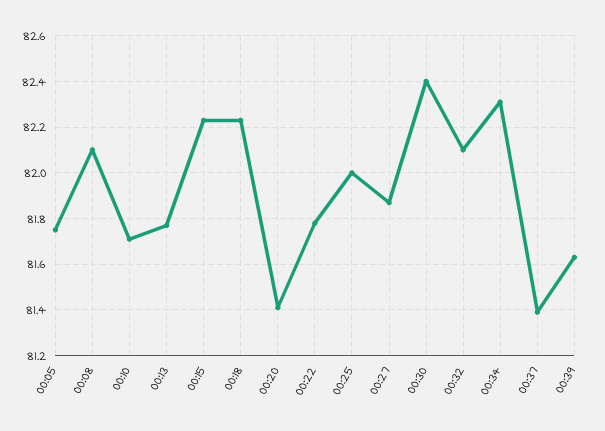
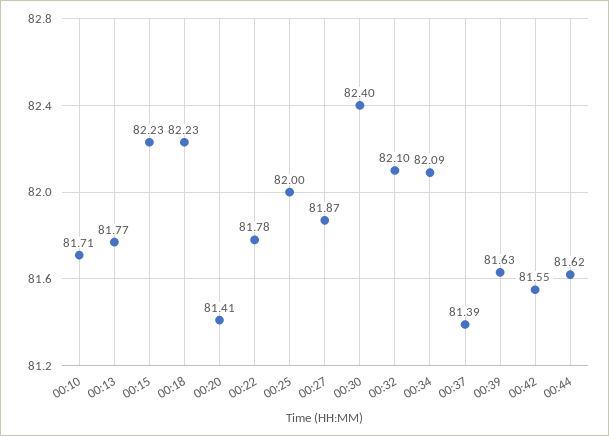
00:05: 81.75 -> none
00:08: 82.1 -> none
00:34: 82.3 -> 82.09
00:42: none -> 81.55
00:44: none -> 81.62

